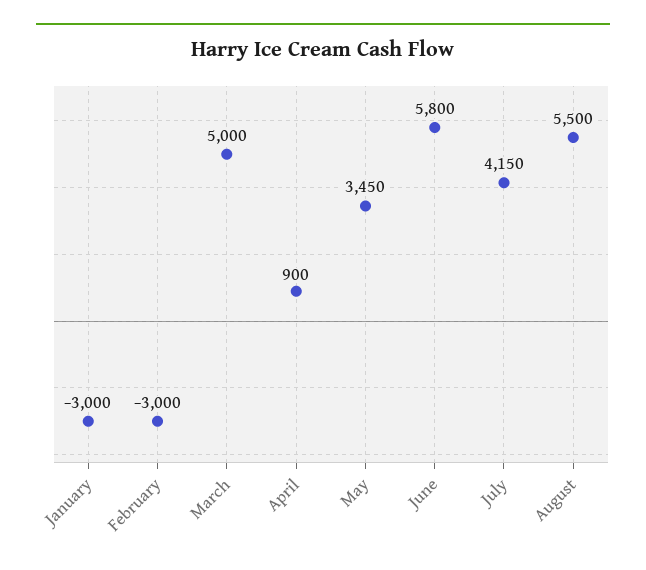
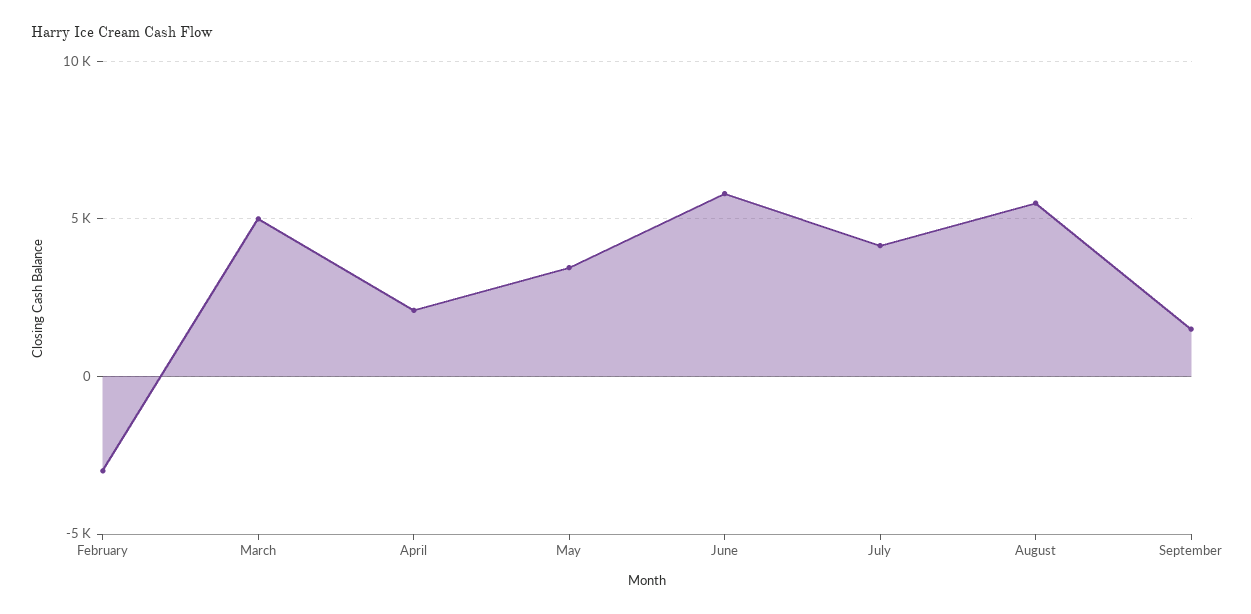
January: -3000 -> none
April: 900 -> 2000
September: none -> 1500

